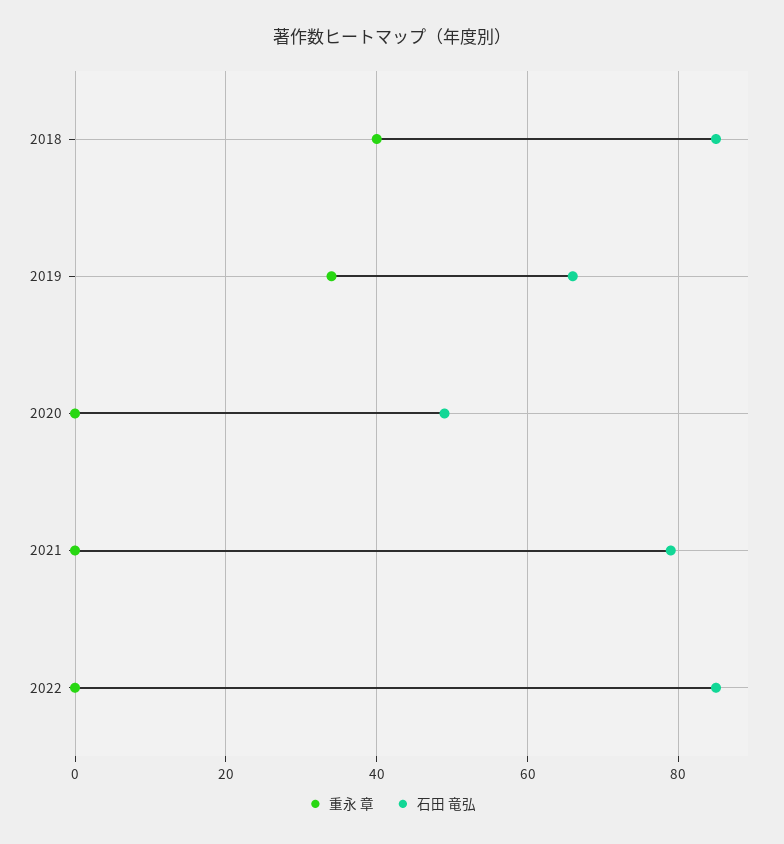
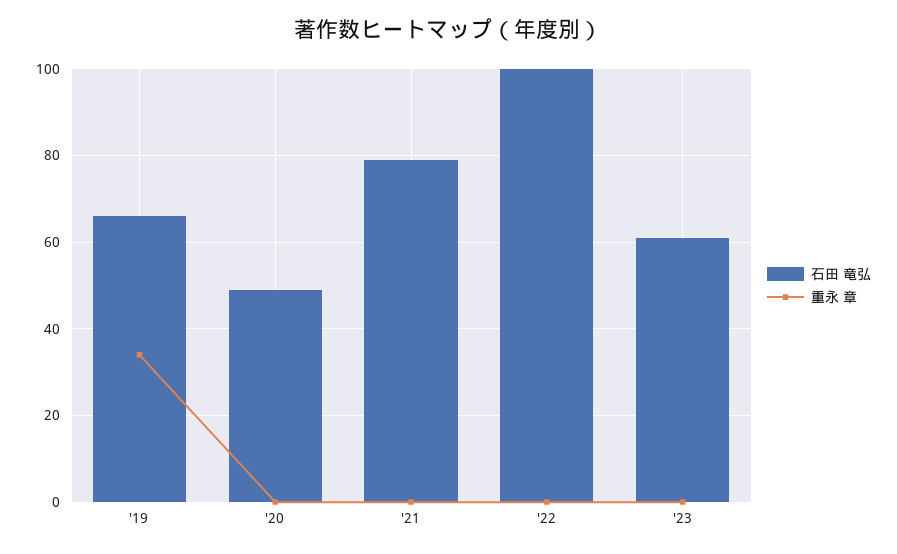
重永 章, 2018: 40 -> none
石田 竜弘, 2018: 85 -> none
石田 竜弘, 2022: 85 -> 100
石田 竜弘, '23: none -> 60
重永 章, '23: none -> 0

